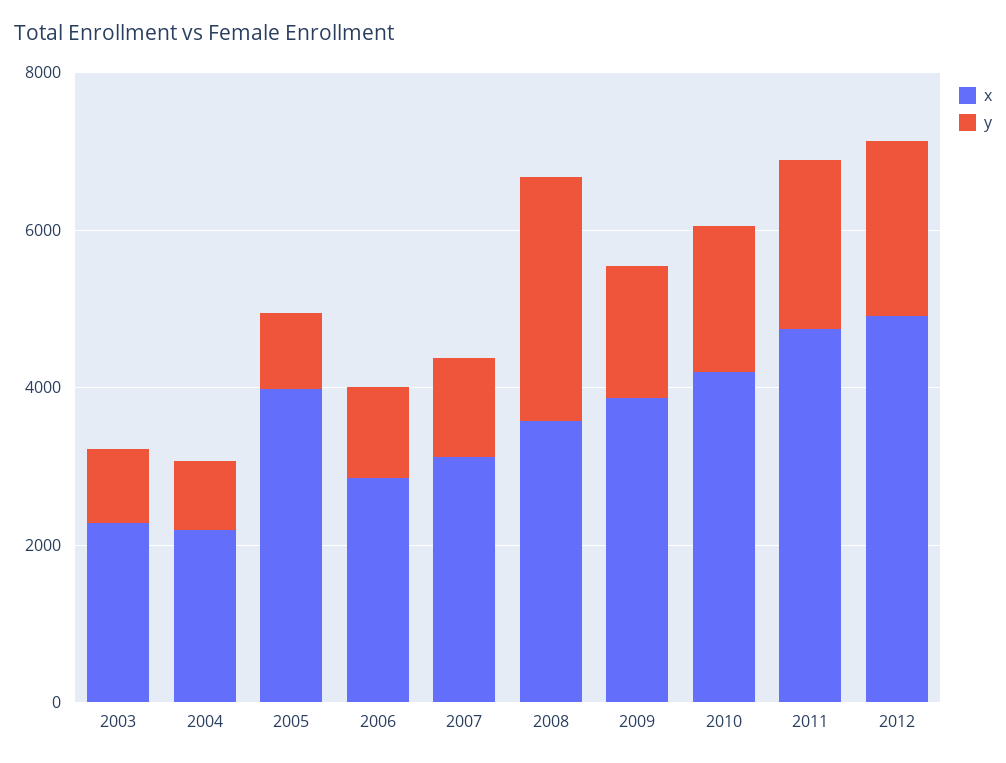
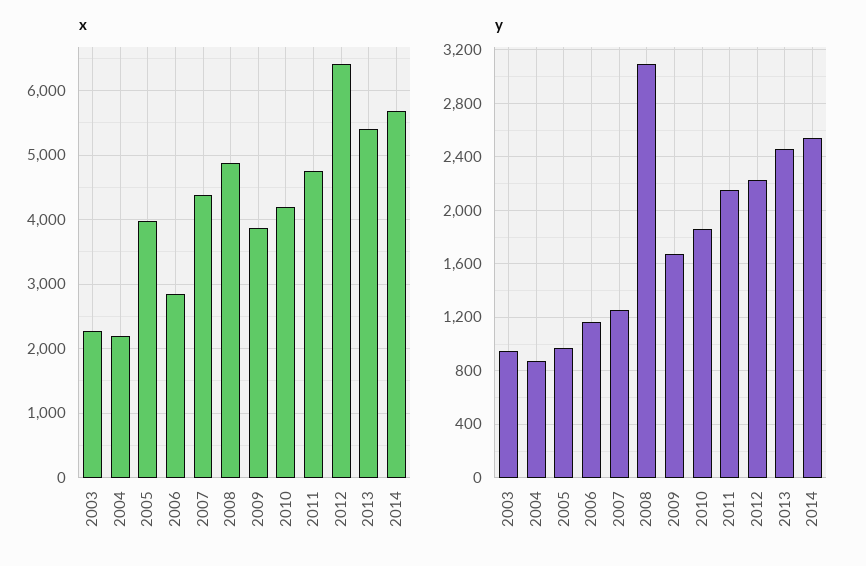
x, 2007: 3000 -> 4400
x, 2008: 3500 -> 4900
x, 2012: 5000 -> 6400
x, 2013: none -> 5400
x, 2014: none -> 5700
y, 2013: none -> 2450
y, 2014: none -> 2550

